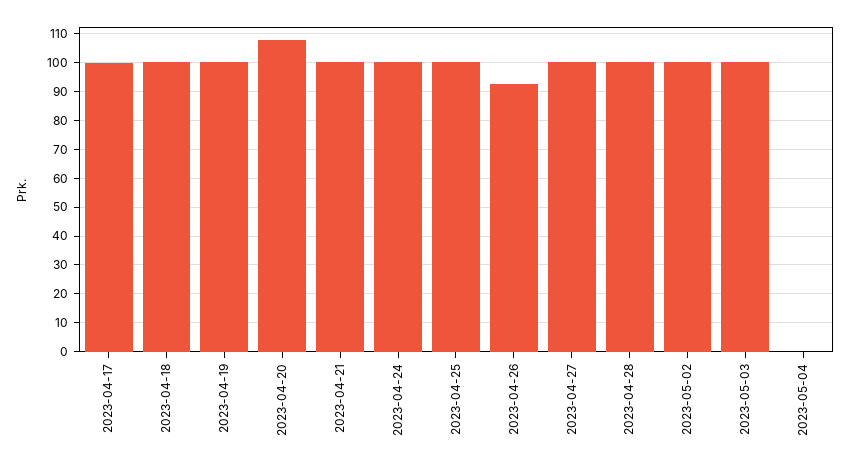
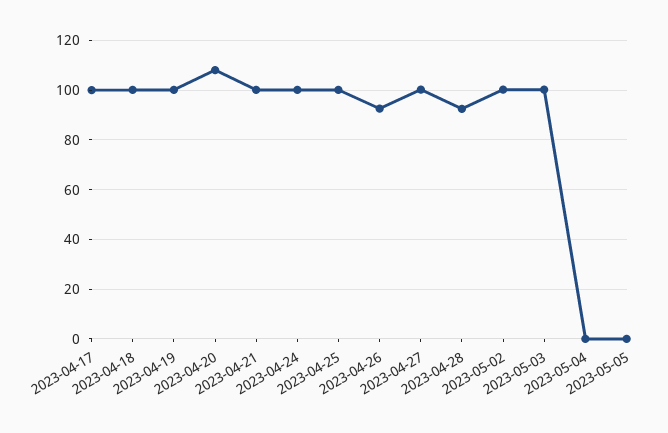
2023-04-28: 100 -> 92.5
2023-05-05: none -> 0

